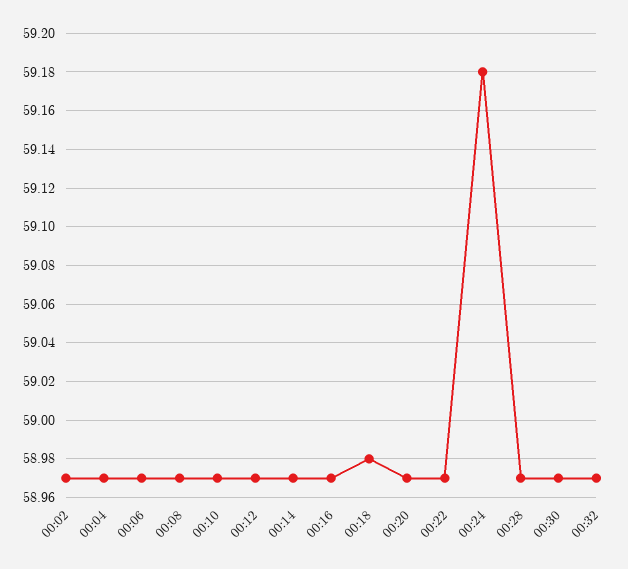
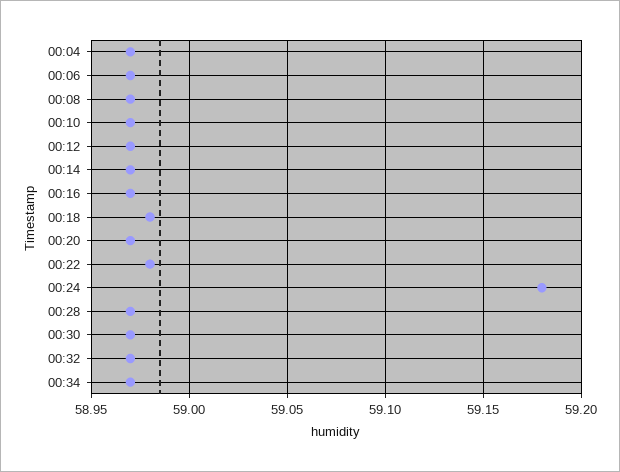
00:02: 58.97 -> none
00:22: 58.97 -> 58.98
00:34: none -> 58.97

